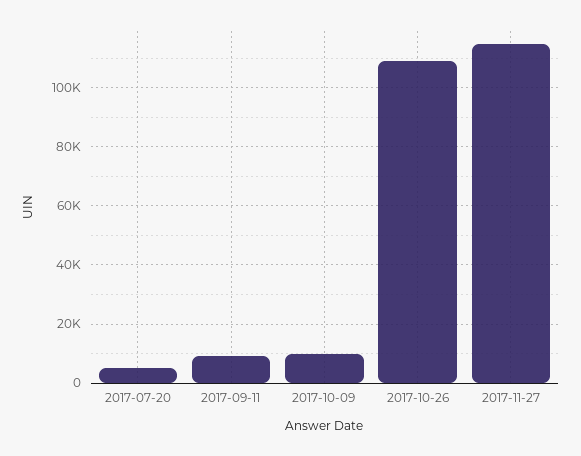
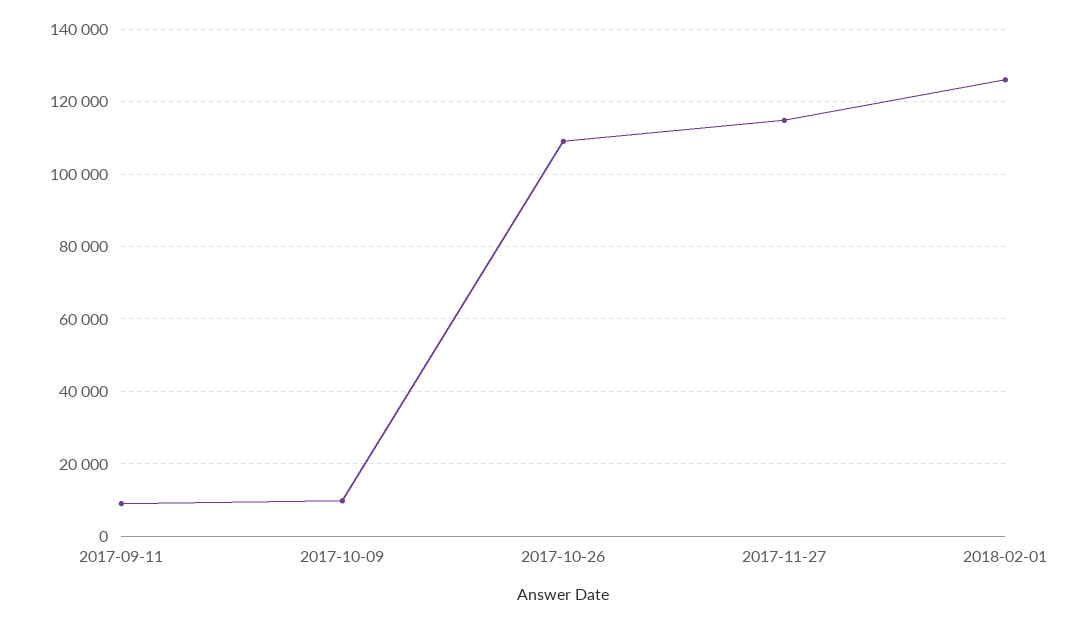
2017-07-20: 5000 -> none
2018-02-01: none -> 126000

